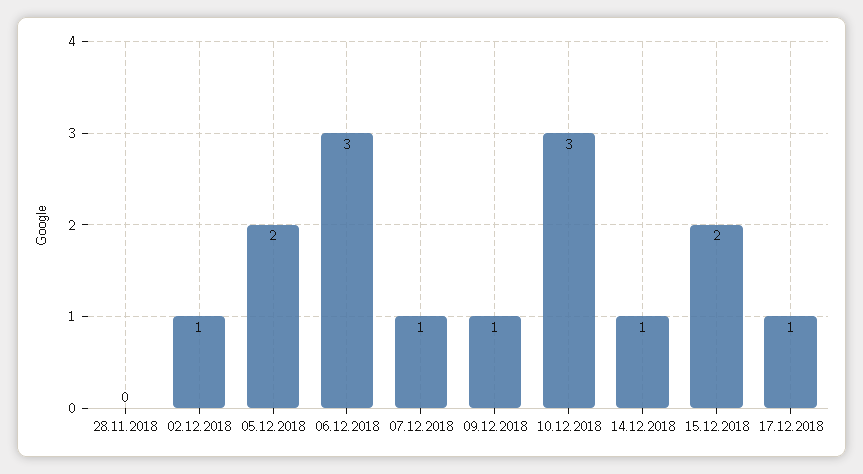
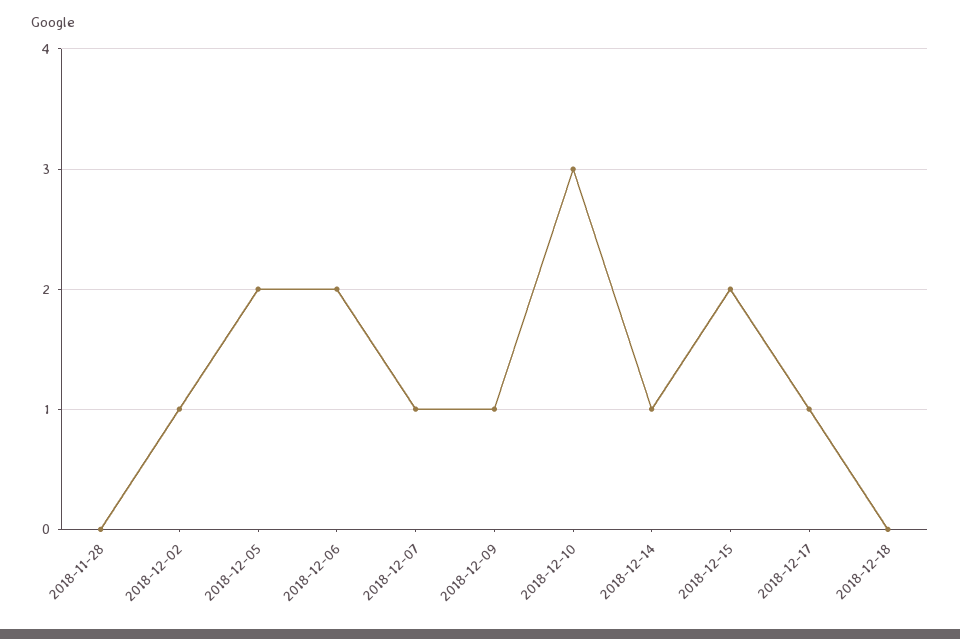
06.12.2018: 3 -> 2
2018-12-18: none -> 0

